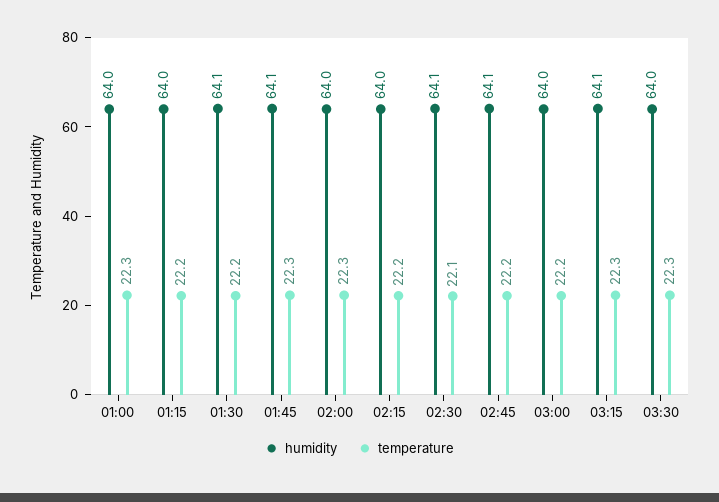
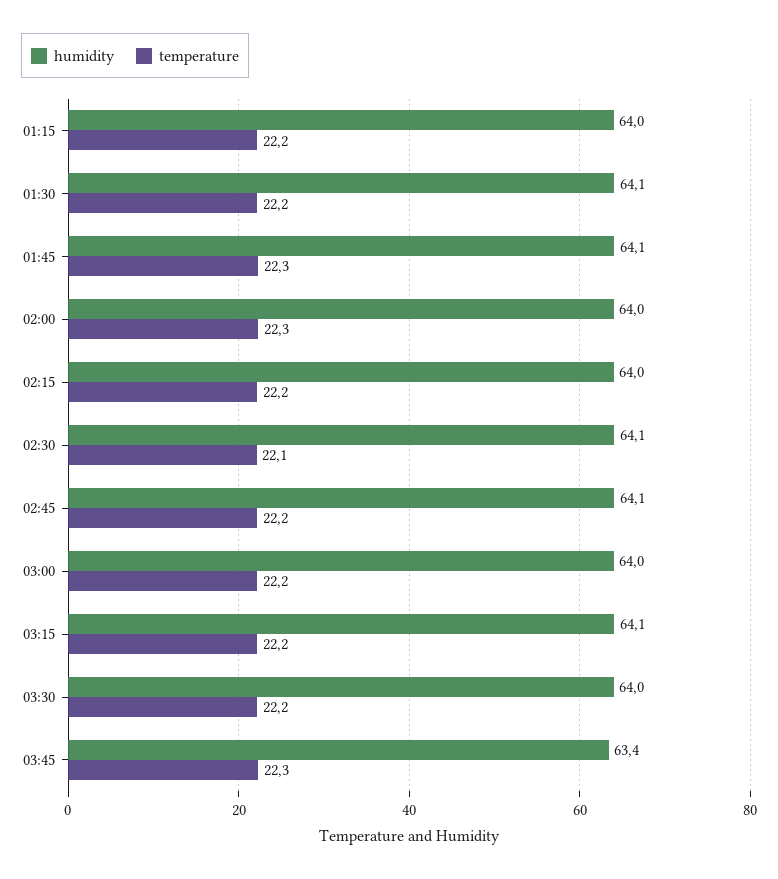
humidity, 01:00: 64 -> none
temperature, 01:00: 22.3 -> none
temperature, 03:15: 22.3 -> 22.2
temperature, 03:30: 22.3 -> 22.2
humidity, 03:45: none -> 63.4
temperature, 03:45: none -> 22.3

